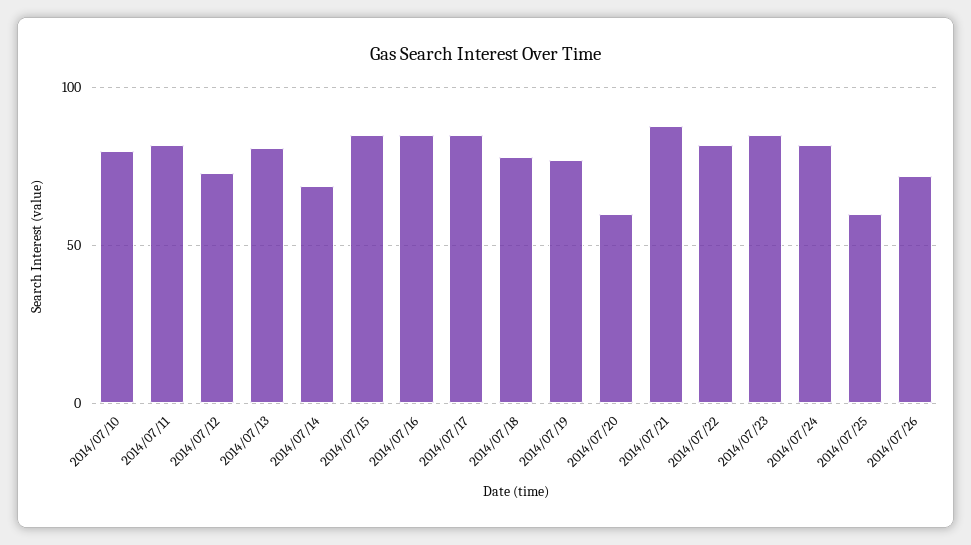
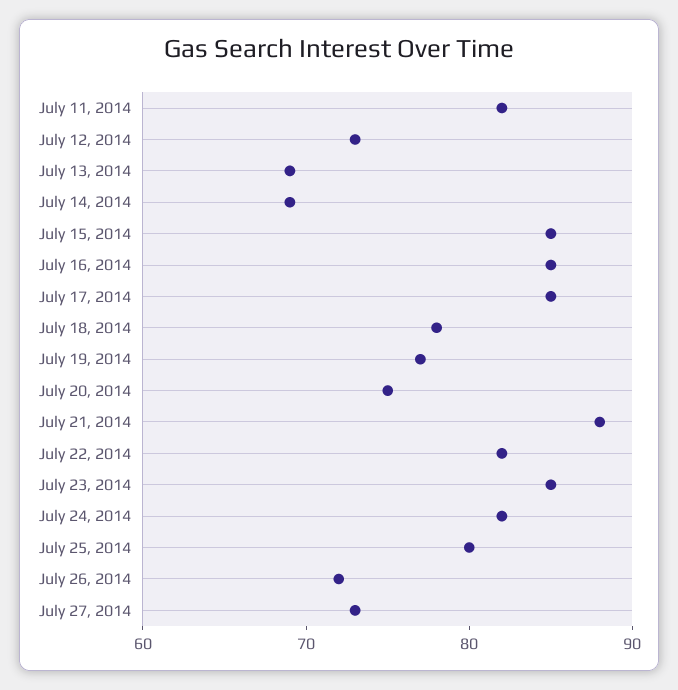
2014/07/10: 80 -> none
2014/07/13: 80 -> 69
2014/07/20: 60 -> 75
2014/07/25: 60 -> 80
July 27, 2014: none -> 73

